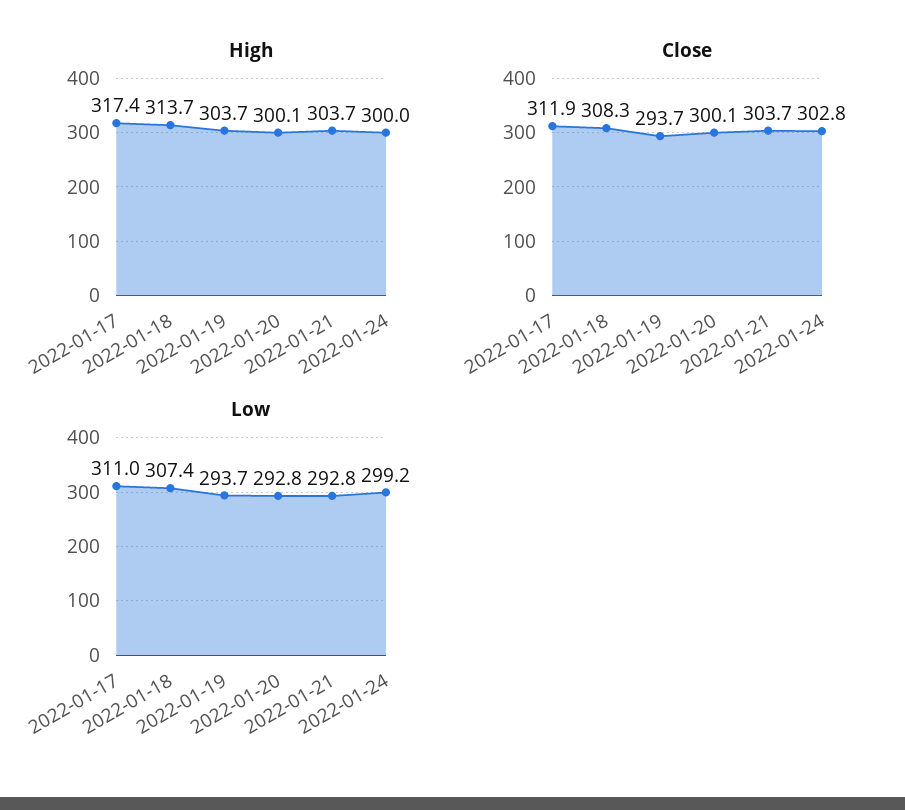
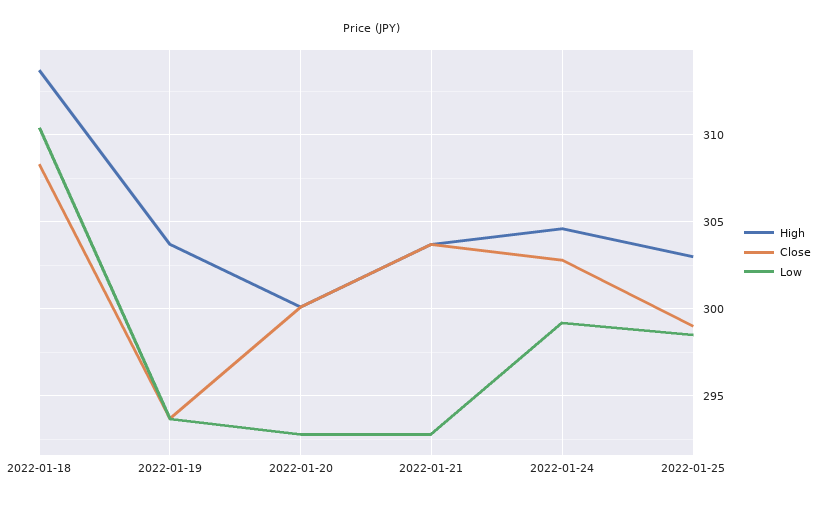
High, 2022-01-17: 317.4 -> none
High, 2022-01-24: 300 -> 304.5
Close, 2022-01-17: 311.9 -> none
Low, 2022-01-17: 311 -> none
Low, 2022-01-18: 307.4 -> 310.5
High, 2022-01-25: none -> 303
Close, 2022-01-25: none -> 299
Low, 2022-01-25: none -> 298.5

